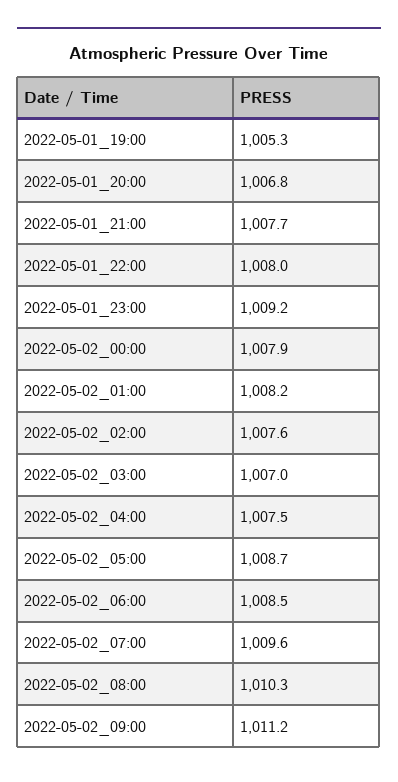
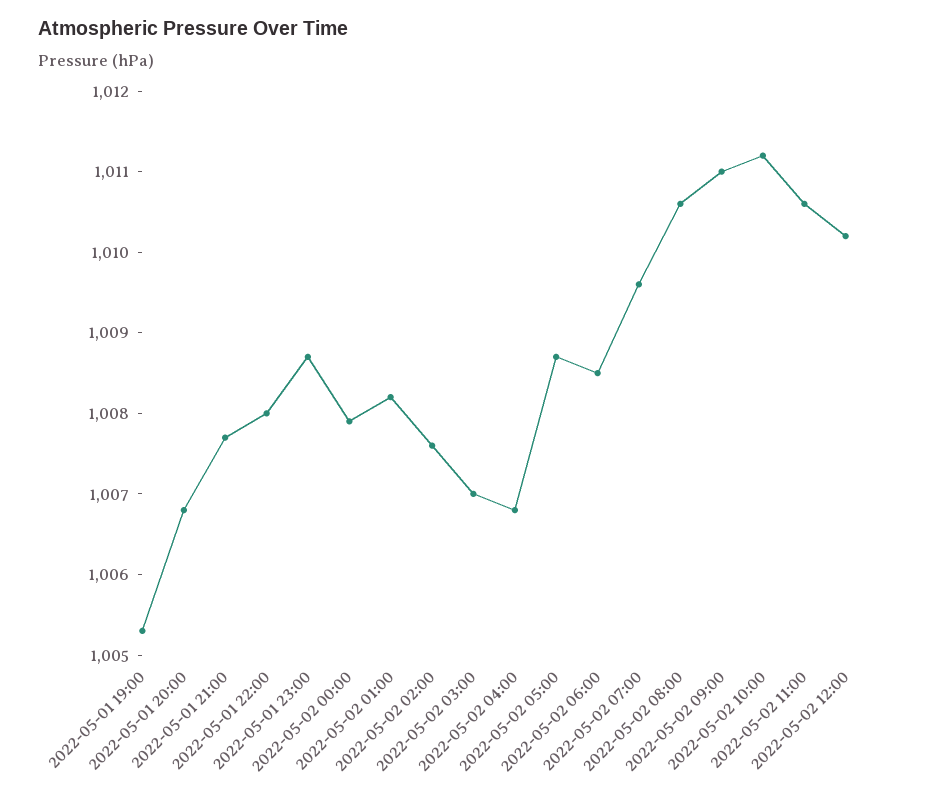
2022-05-01_23:00: 1009.2 -> 1008.7
2022-05-02_04:00: 1007.5 -> 1006.8
2022-05-02_08:00: 1010.3 -> 1010.6
2022-05-02_09:00: 1011.2 -> 1011
2022-05-02 10:00: none -> 1011.2
2022-05-02 11:00: none -> 1010.6
2022-05-02 12:00: none -> 1010.2

